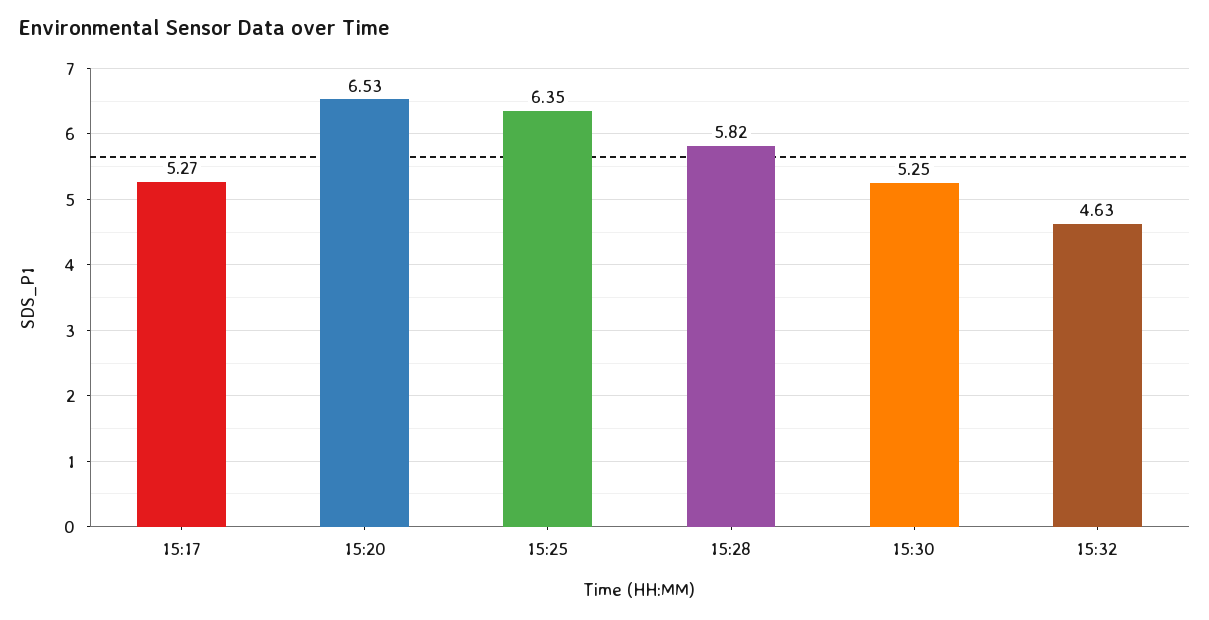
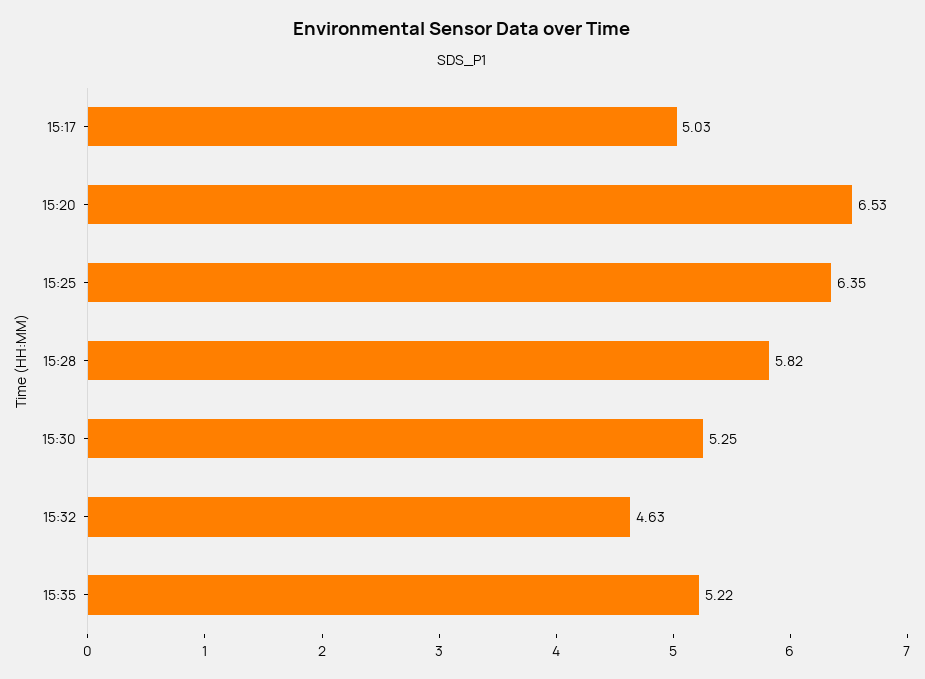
15:17: 5.27 -> 5.03
15:35: none -> 5.22

